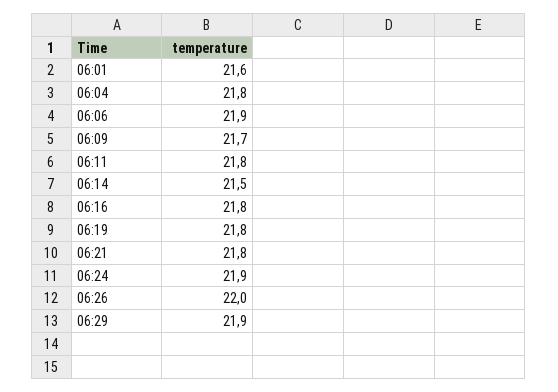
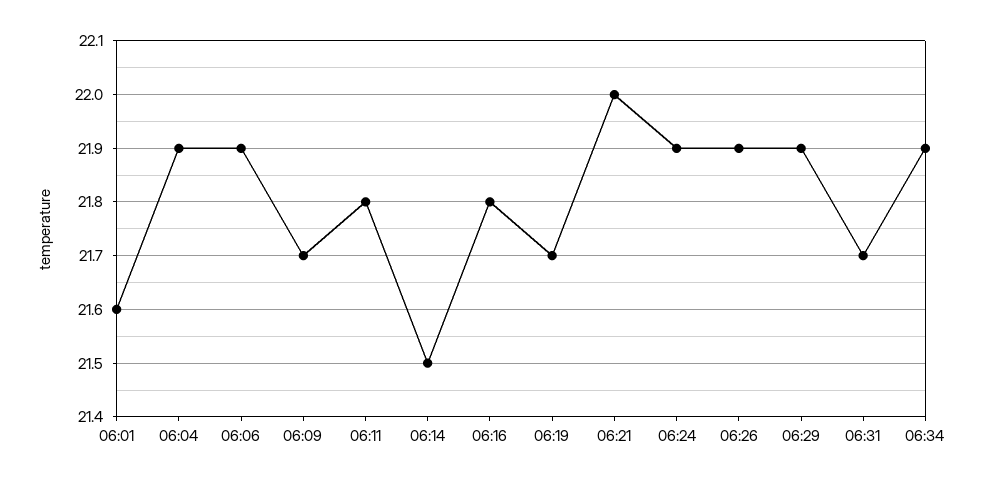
06:04: 21.8 -> 21.9
06:19: 21.8 -> 21.7
06:21: 21.8 -> 22
06:26: 22 -> 21.9
06:31: none -> 21.7
06:34: none -> 21.9

